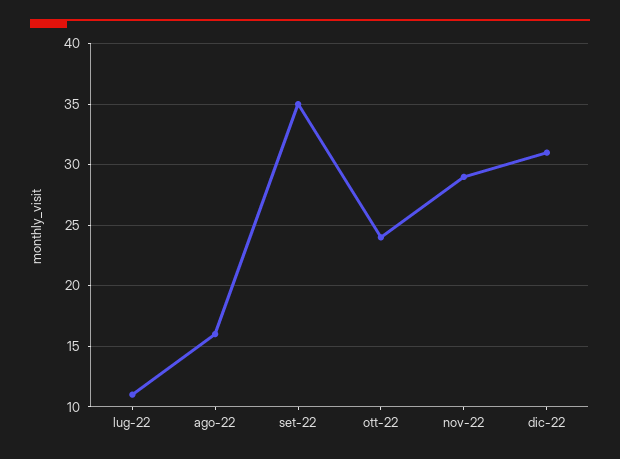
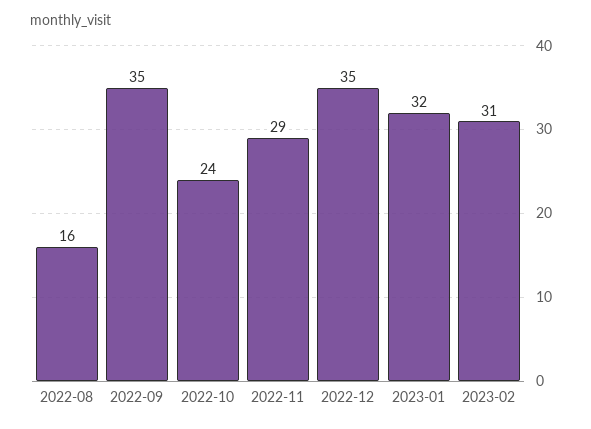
lug-22: 11 -> none
dic-22: 31 -> 35
2023-01: none -> 32
2023-02: none -> 31

